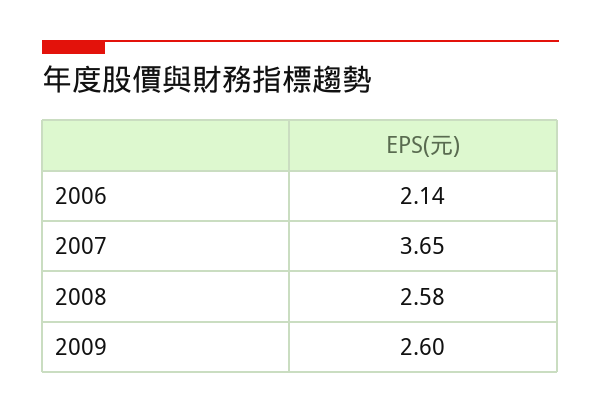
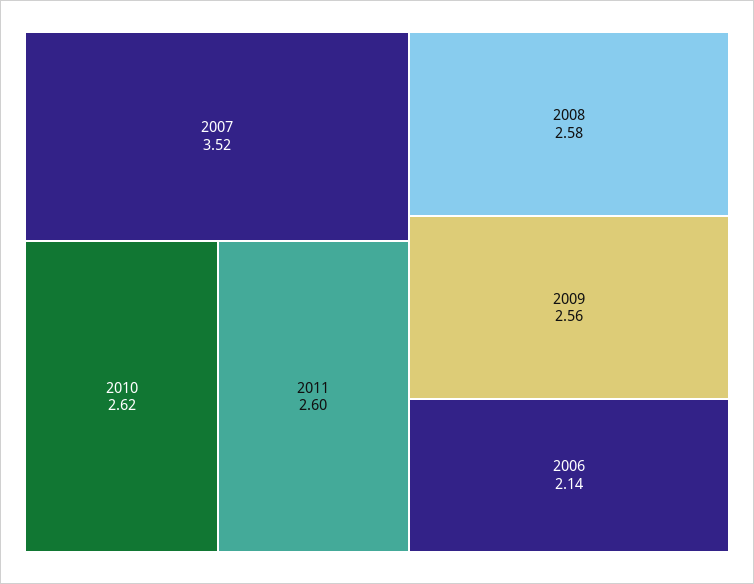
2007: 3.65 -> 3.52
2009: 2.6 -> 2.56
2010: none -> 2.62
2011: none -> 2.6

